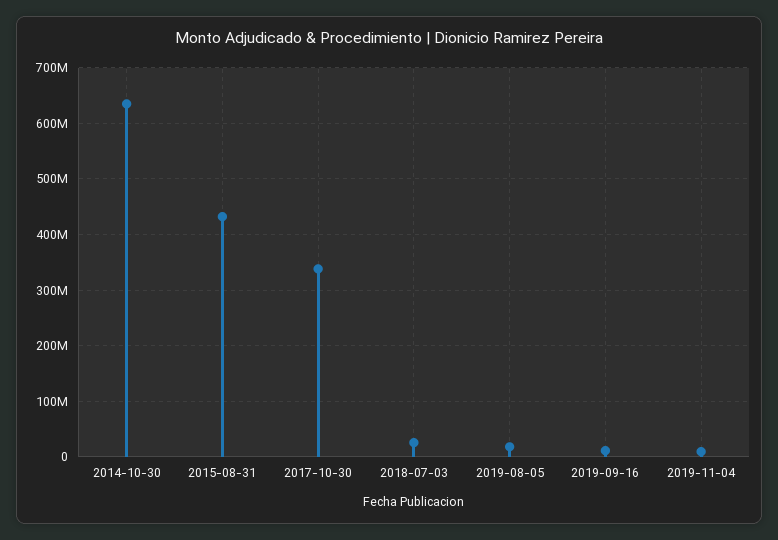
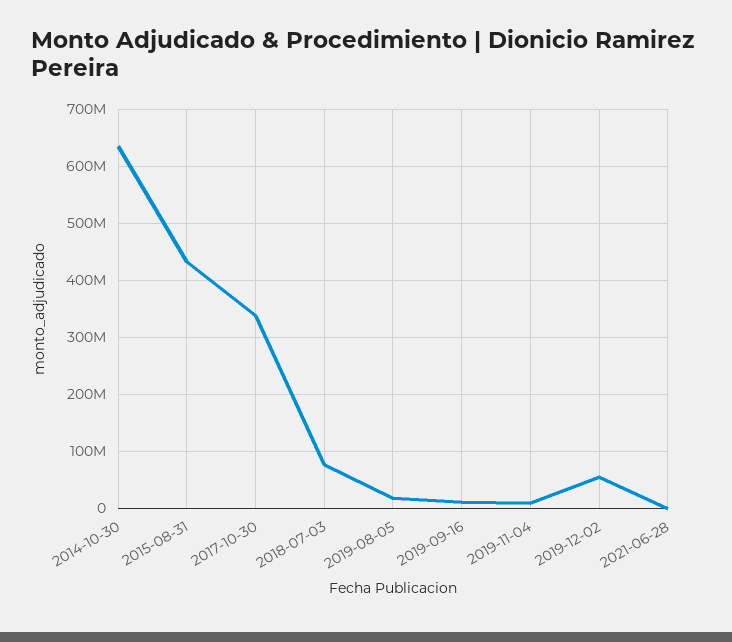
2018-07-03: 20000000 -> 80000000
2019-12-02: none -> 60000000
2021-06-28: none -> 0

